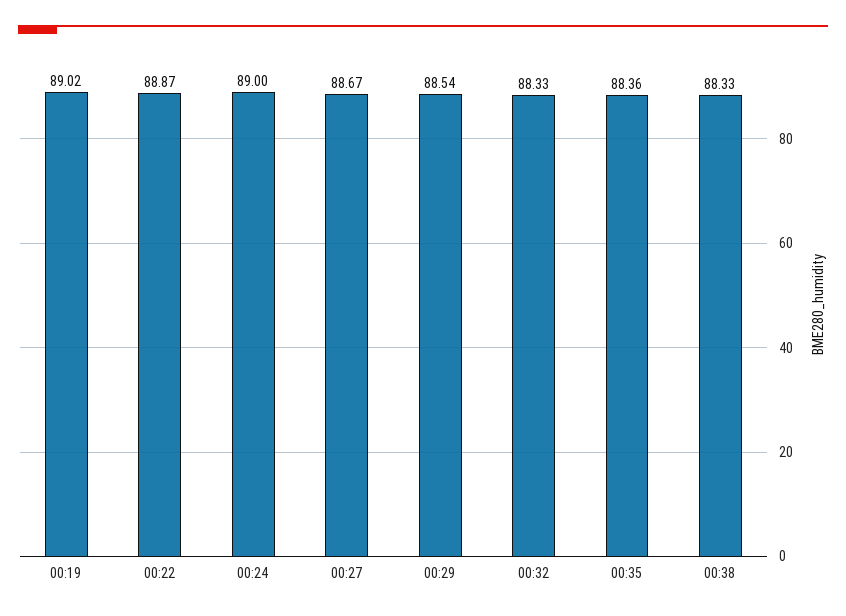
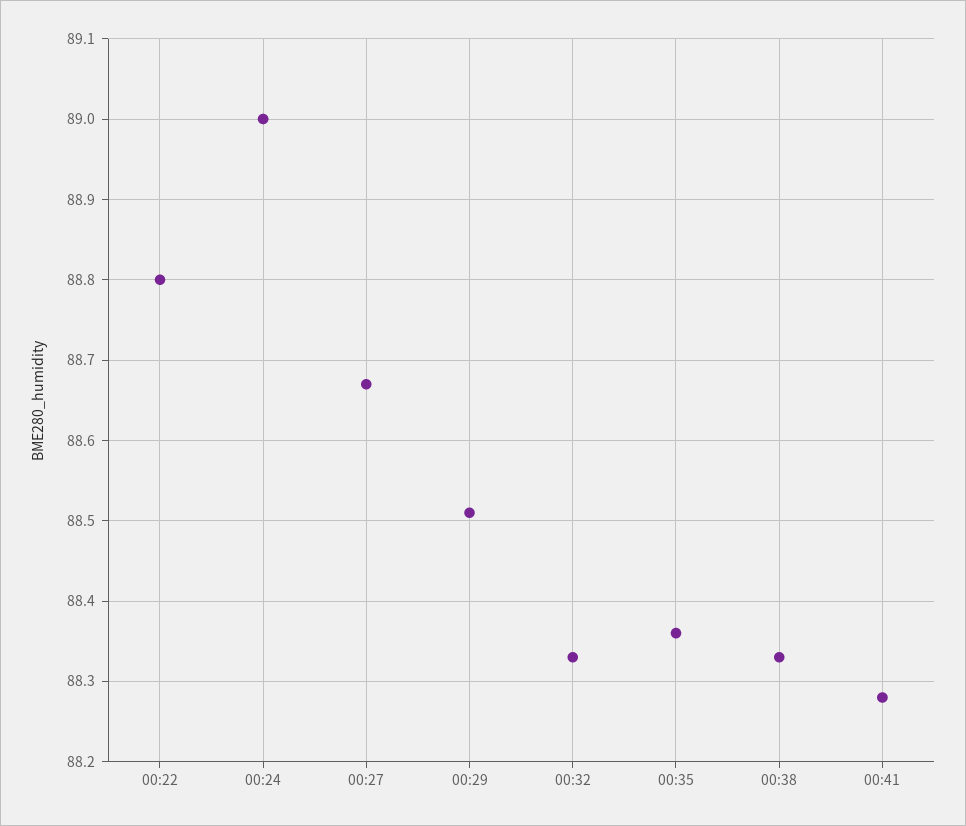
00:19: 89.02 -> none
00:22: 88.87 -> 88.8
00:29: 88.54 -> 88.51
00:41: none -> 88.28

